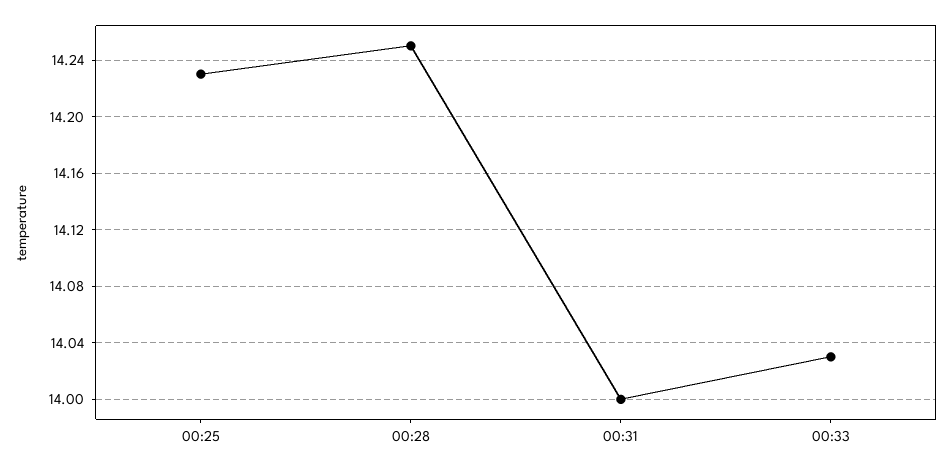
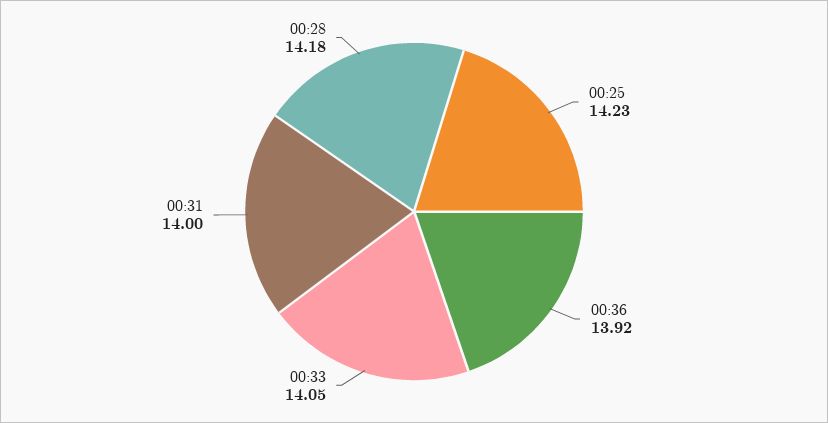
00:28: 14.25 -> 14.18
00:33: 14.03 -> 14.05
00:36: none -> 13.92

